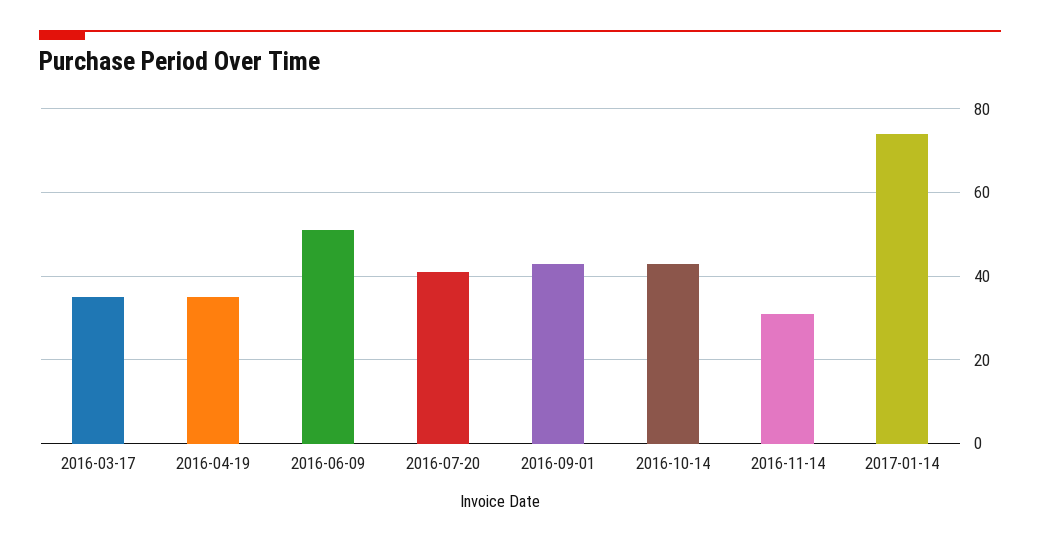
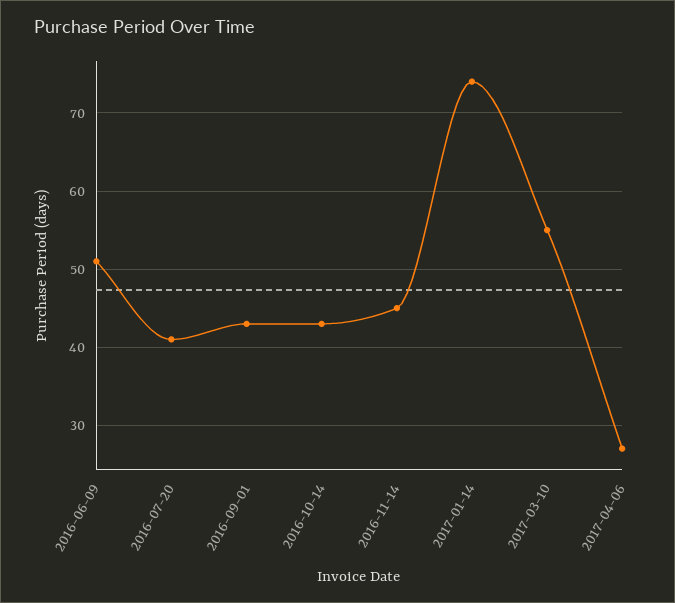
2016-03-17: 35 -> none
2016-04-19: 35 -> none
2016-11-14: 30 -> 45
2017-03-10: none -> 55
2017-04-06: none -> 27

